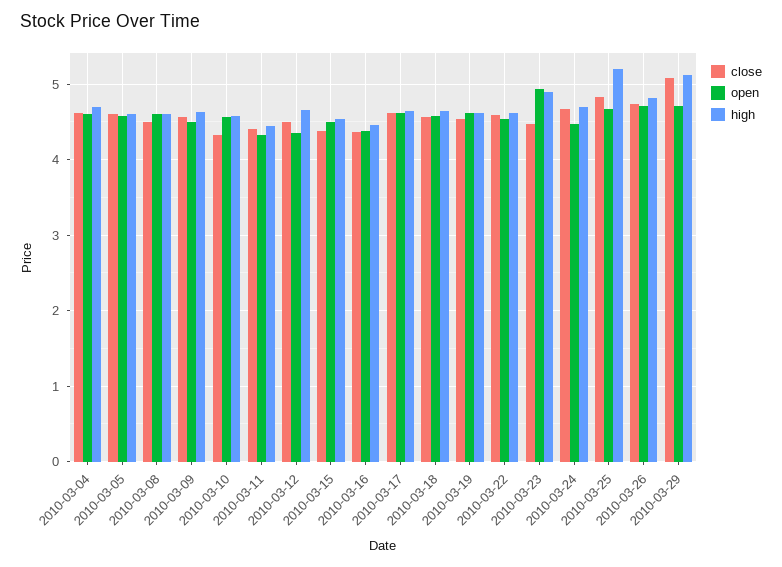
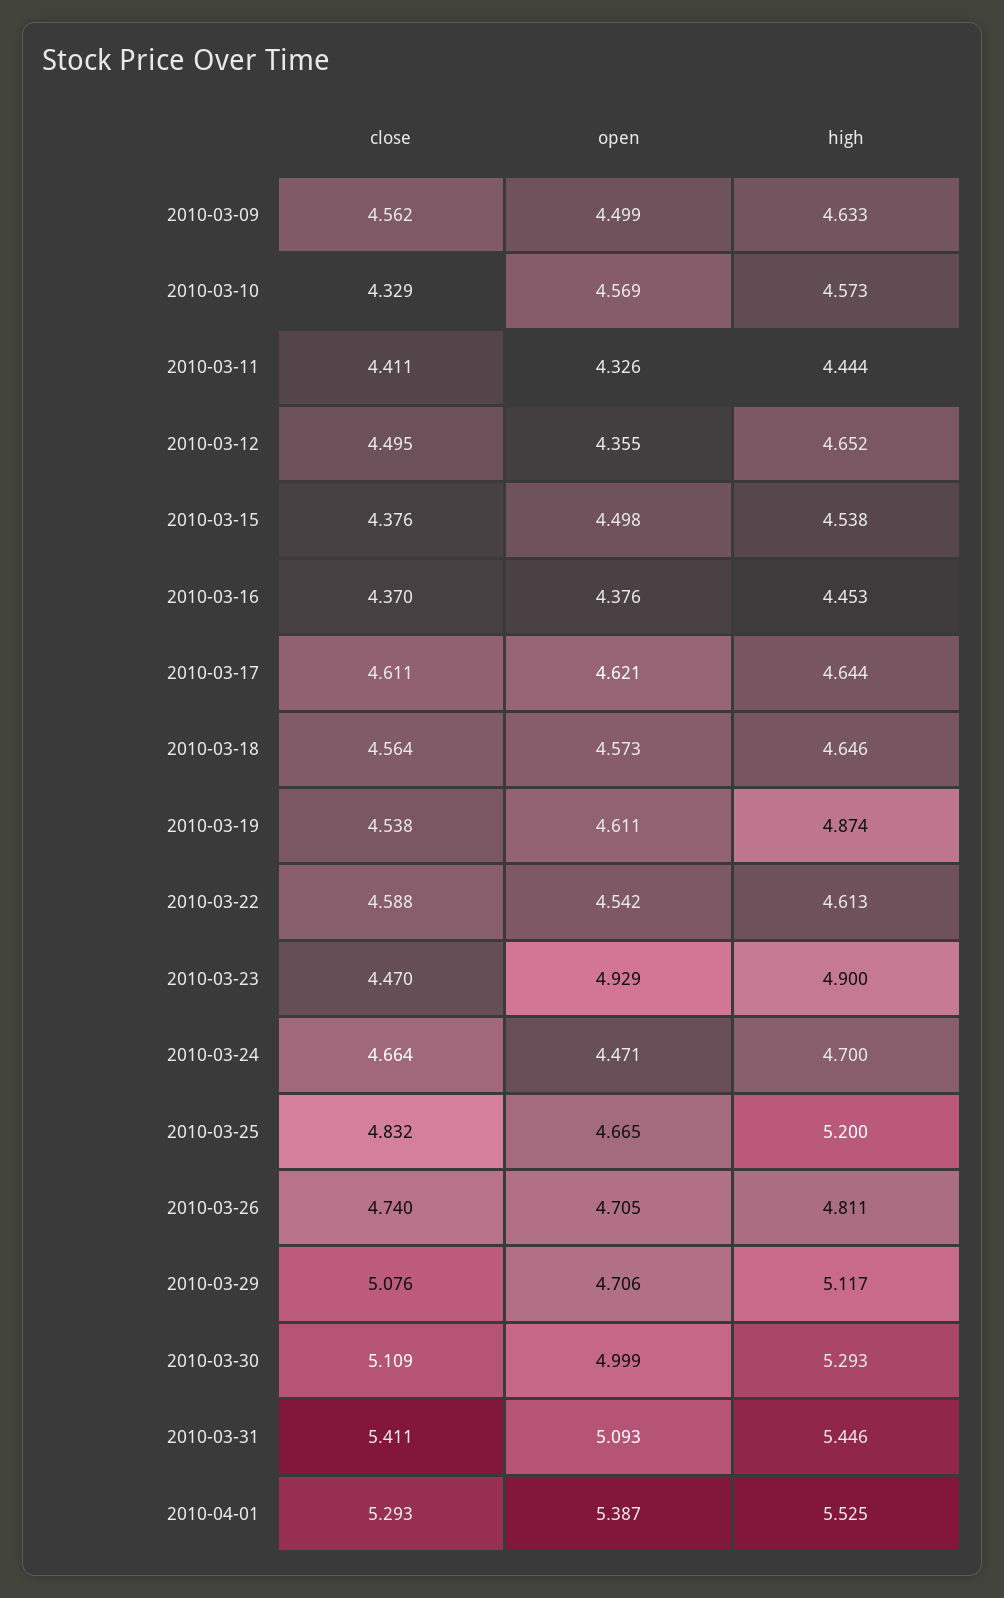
close, 2010-03-04: 4.6 -> none
open, 2010-03-04: 4.6 -> none
high, 2010-03-04: 4.7 -> none
close, 2010-03-05: 4.6 -> none
open, 2010-03-05: 4.6 -> none
high, 2010-03-05: 4.6 -> none
close, 2010-03-08: 4.5 -> none
open, 2010-03-08: 4.6 -> none
high, 2010-03-08: 4.6 -> none
high, 2010-03-19: 4.6 -> 4.874
close, 2010-03-30: none -> 5.109
open, 2010-03-30: none -> 4.999
high, 2010-03-30: none -> 5.293
close, 2010-03-31: none -> 5.411
open, 2010-03-31: none -> 5.093
high, 2010-03-31: none -> 5.446
close, 2010-04-01: none -> 5.293
open, 2010-04-01: none -> 5.387
high, 2010-04-01: none -> 5.525

